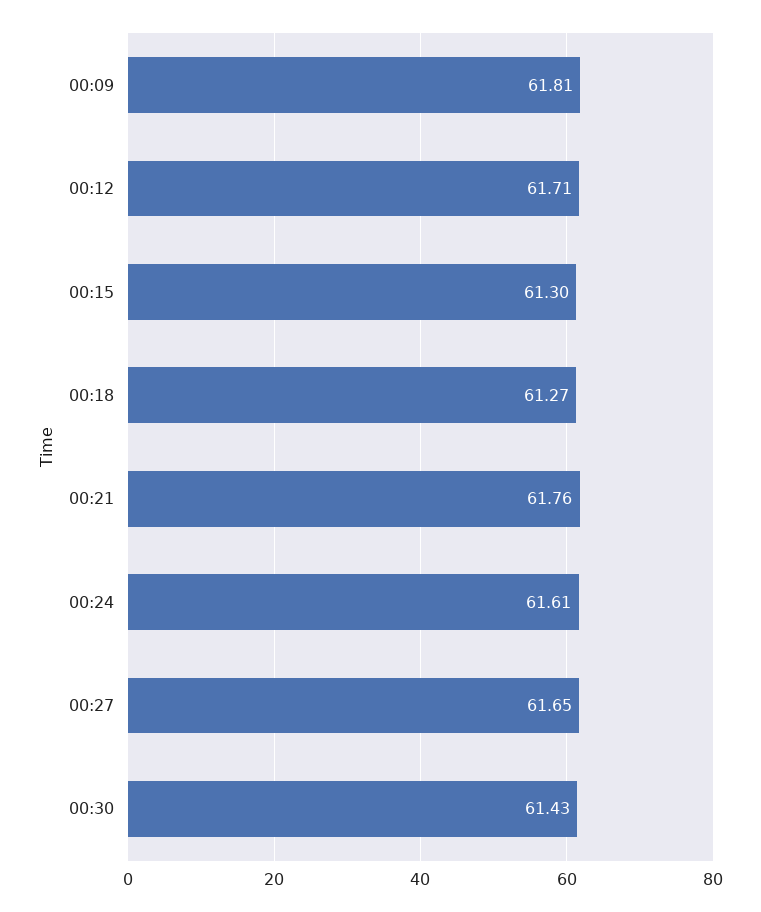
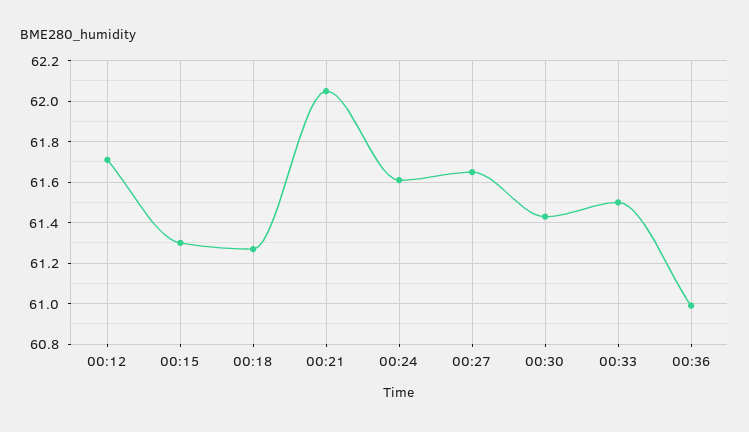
00:09: 61.81 -> none
00:21: 61.76 -> 62.05
00:33: none -> 61.5
00:36: none -> 61

